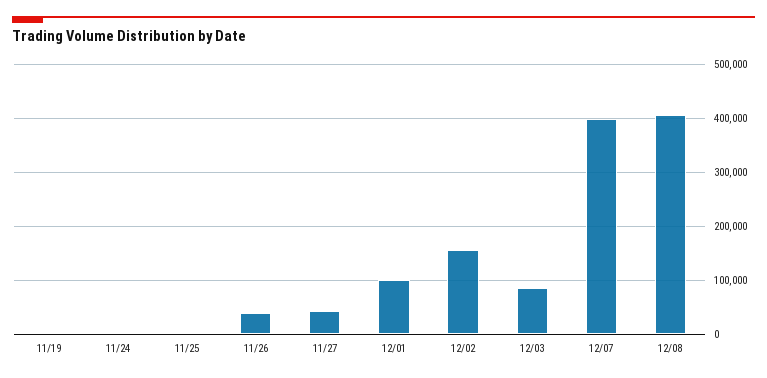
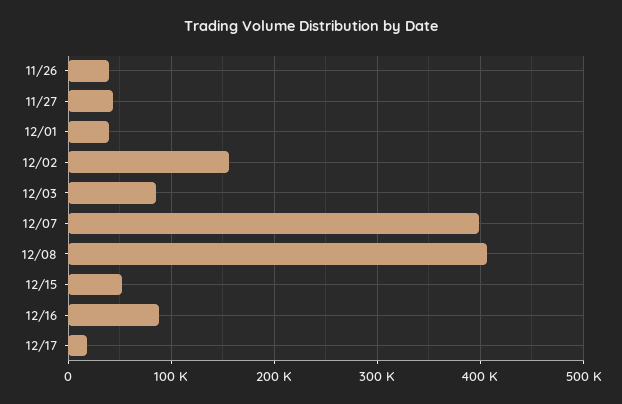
11/19: 0 -> none
11/24: 0 -> none
11/25: 0 -> none
12/01: 100000 -> 40000
12/15: none -> 50000
12/16: none -> 90000
12/17: none -> 20000

